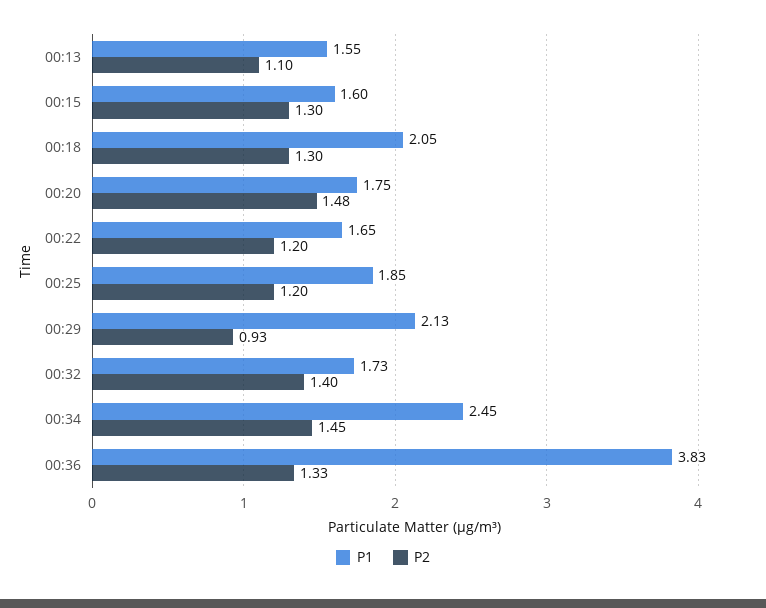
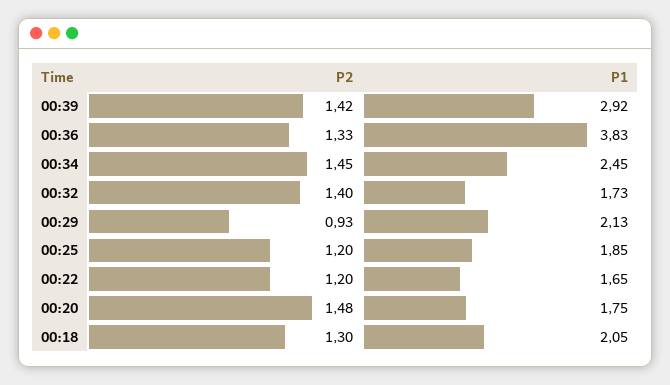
P1, 00:13: 1.55 -> none
P2, 00:13: 1.1 -> none
P1, 00:15: 1.6 -> none
P2, 00:15: 1.3 -> none
P2, 00:39: none -> 1.42
P1, 00:39: none -> 2.92

